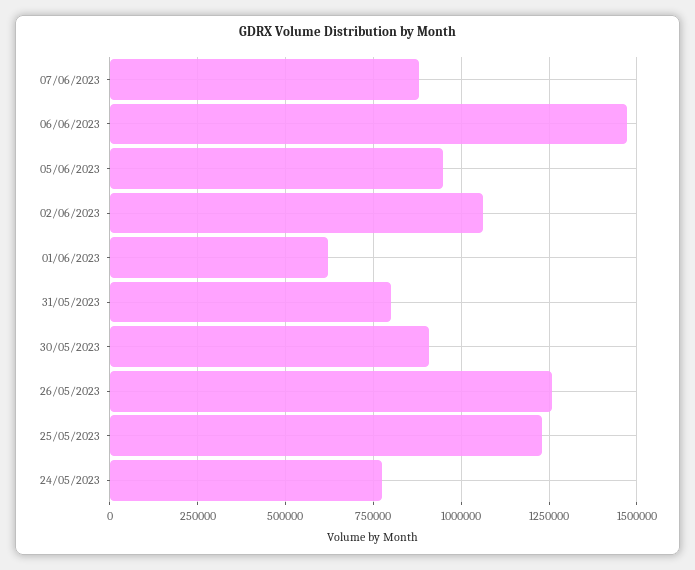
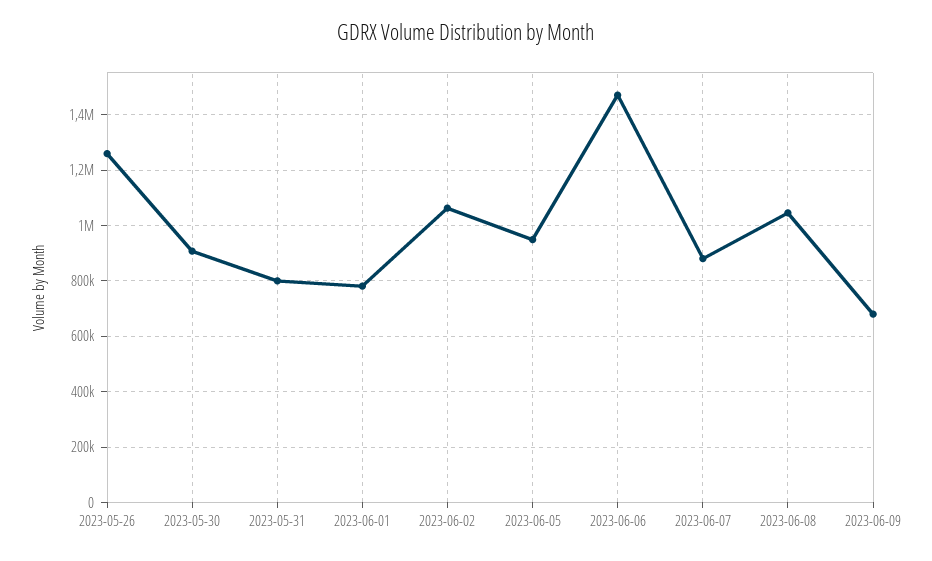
01/06/2023: 625000 -> 775000
25/05/2023: 1225000 -> none
24/05/2023: 775000 -> none
2023-06-08: none -> 1050000
2023-06-09: none -> 675000

